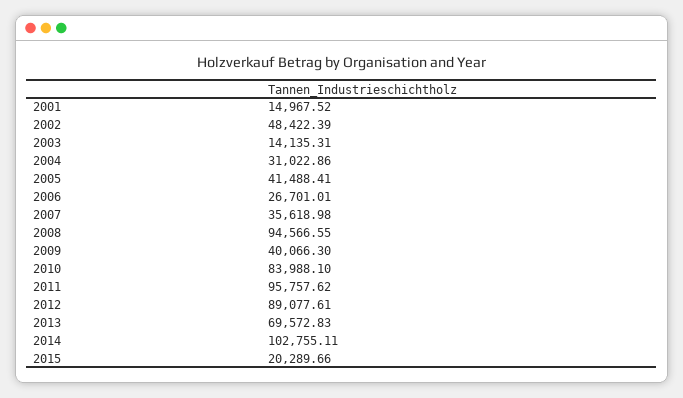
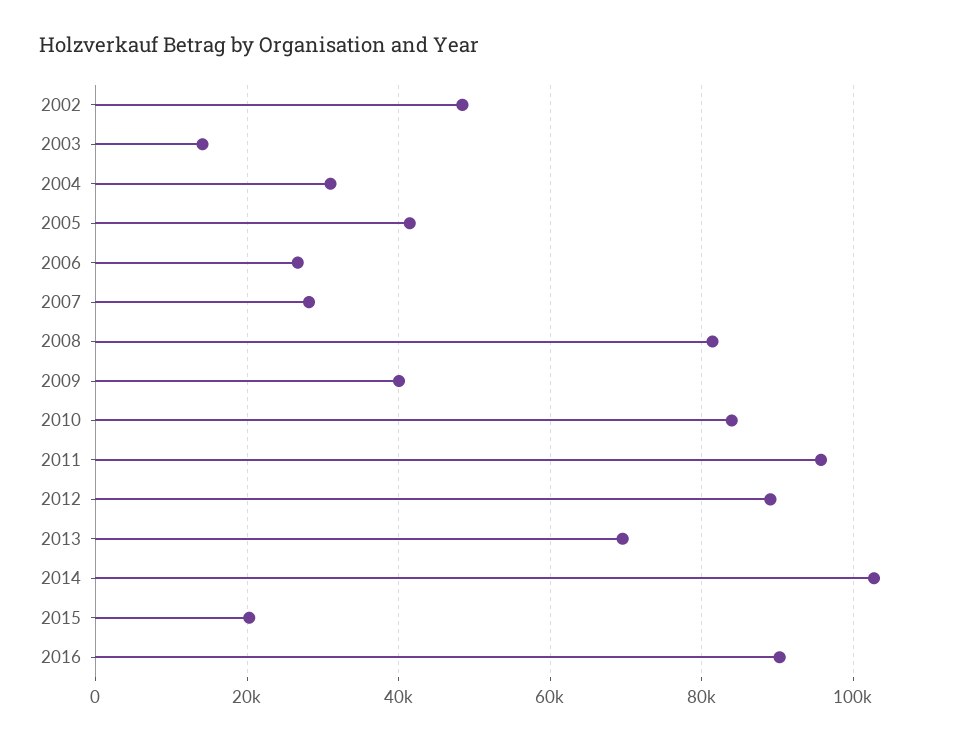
2001: 14967.52 -> none
2007: 35618.98 -> 28000
2008: 94566.55 -> 82000
2016: none -> 90000

